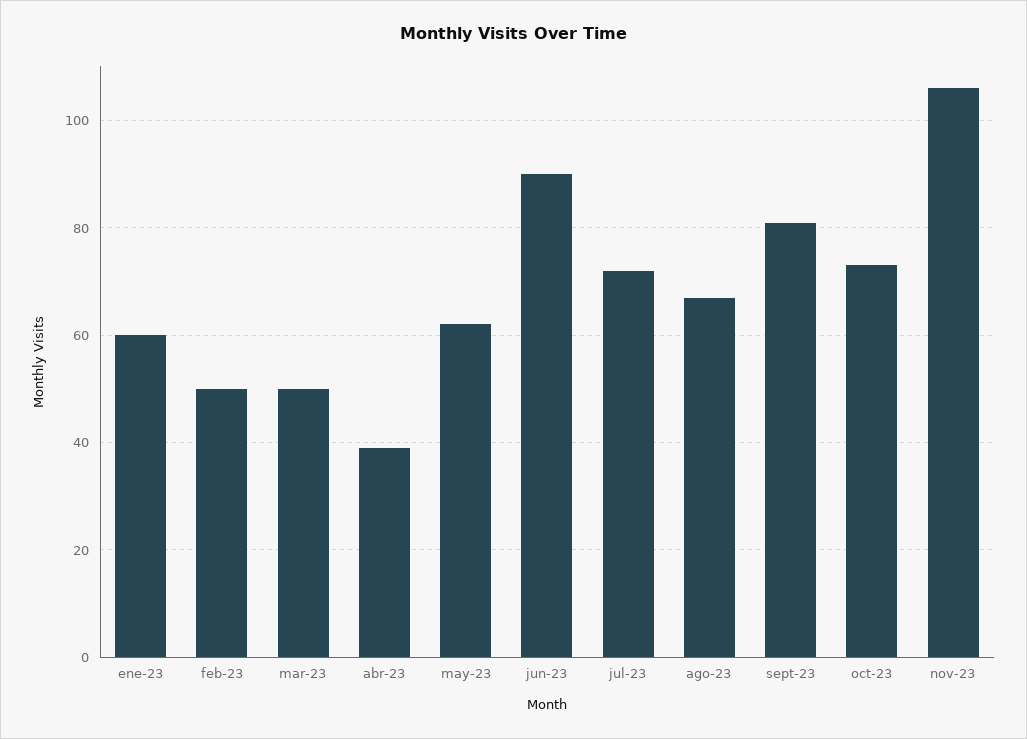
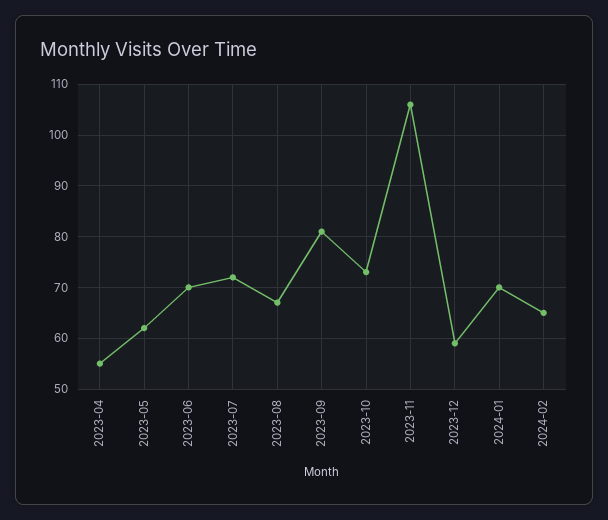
ene-23: 60 -> none
feb-23: 50 -> none
mar-23: 50 -> none
abr-23: 40 -> 55
jun-23: 90 -> 70
2023-12: none -> 60
2024-01: none -> 70
2024-02: none -> 65

